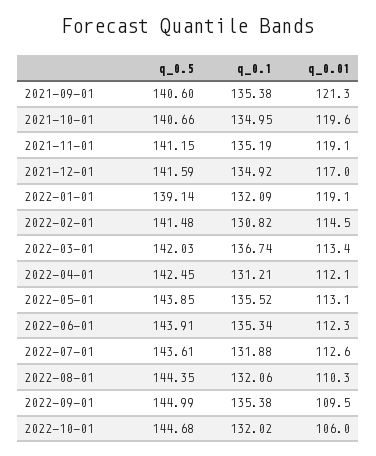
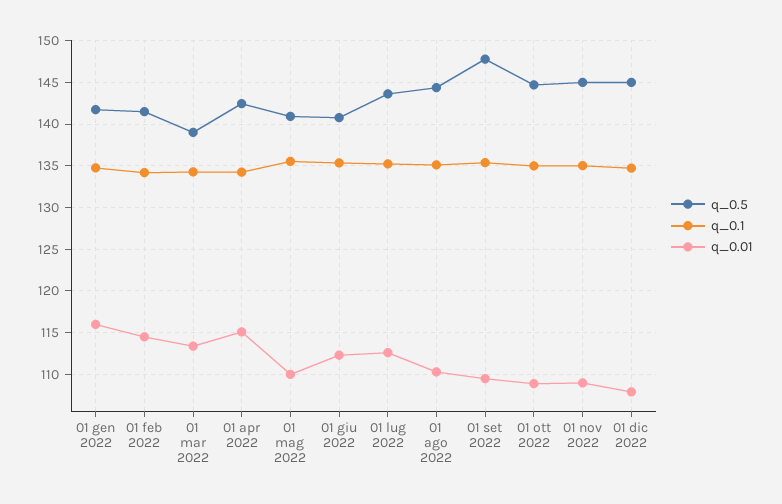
q_0.5, 2021-09-01: 140.6 -> none
q_0.1, 2021-09-01: 135.38 -> none
q_0.01, 2021-09-01: 121.3 -> none
q_0.5, 2021-10-01: 140.66 -> none
q_0.1, 2021-10-01: 134.95 -> none
q_0.01, 2021-10-01: 119.6 -> none
q_0.5, 2021-11-01: 141.15 -> none
q_0.1, 2021-11-01: 135.19 -> none
q_0.01, 2021-11-01: 119.1 -> none
q_0.5, 2021-12-01: 141.59 -> none
q_0.1, 2021-12-01: 134.92 -> none
q_0.01, 2021-12-01: 117 -> none
q_0.5, 2022-01-01: 139.14 -> 142
q_0.1, 2022-01-01: 132.09 -> 135
q_0.01, 2022-01-01: 119.1 -> 116
q_0.1, 2022-02-01: 130.82 -> 134
q_0.5, 2022-03-01: 142.03 -> 139
q_0.1, 2022-03-01: 136.74 -> 134
q_0.1, 2022-04-01: 131.21 -> 134
q_0.01, 2022-04-01: 112.1 -> 115
q_0.5, 2022-05-01: 143.85 -> 141
q_0.01, 2022-05-01: 113.1 -> 110
q_0.5, 2022-06-01: 143.91 -> 141
q_0.1, 2022-07-01: 131.88 -> 135
q_0.1, 2022-08-01: 132.06 -> 135
q_0.5, 2022-09-01: 144.99 -> 148
q_0.1, 2022-10-01: 132.02 -> 135
q_0.01, 2022-10-01: 106 -> 109
q_0.5, 01 nov 2022: none -> 145
q_0.1, 01 nov 2022: none -> 135
q_0.01, 01 nov 2022: none -> 109
q_0.5, 01 dic 2022: none -> 145
q_0.1, 01 dic 2022: none -> 135
q_0.01, 01 dic 2022: none -> 108

